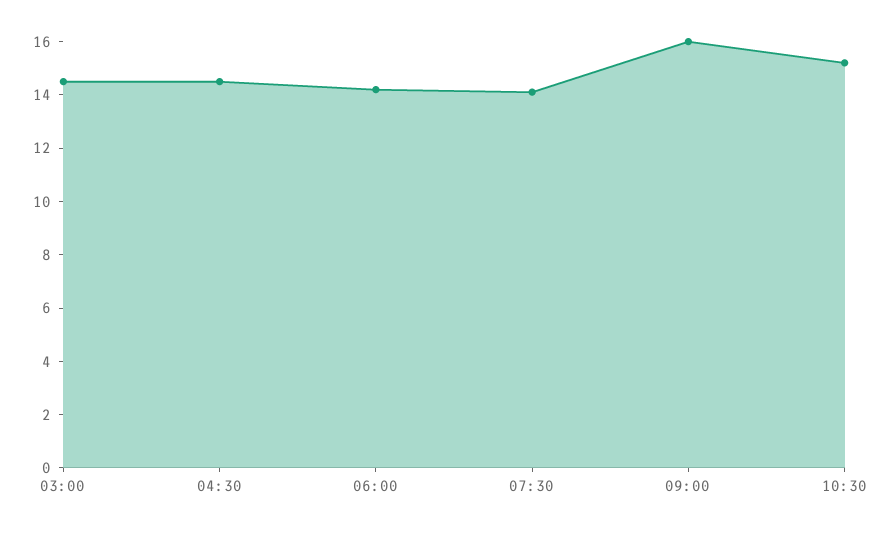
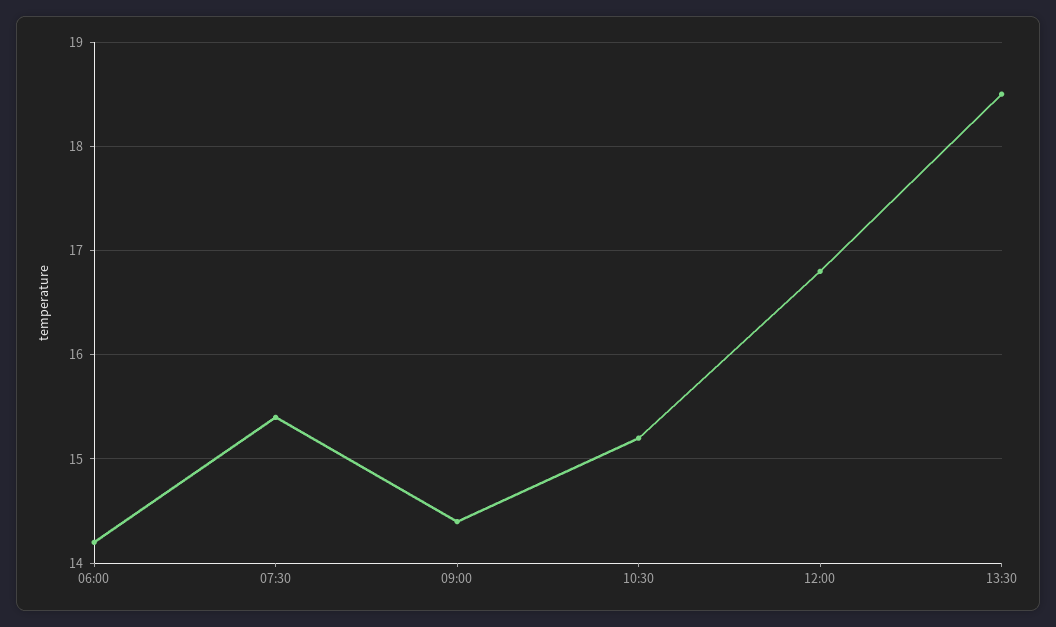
03:00: 14.5 -> none
04:30: 14.5 -> none
07:30: 14 -> 15.4
09:00: 16 -> 14.4
12:00: none -> 16.8
13:30: none -> 18.5

